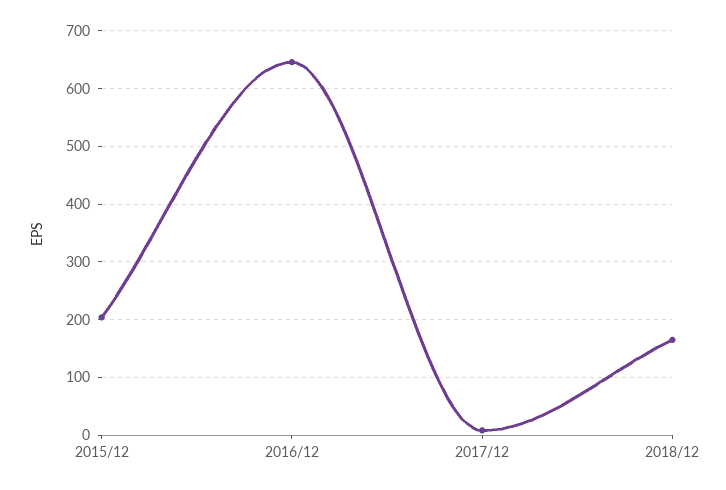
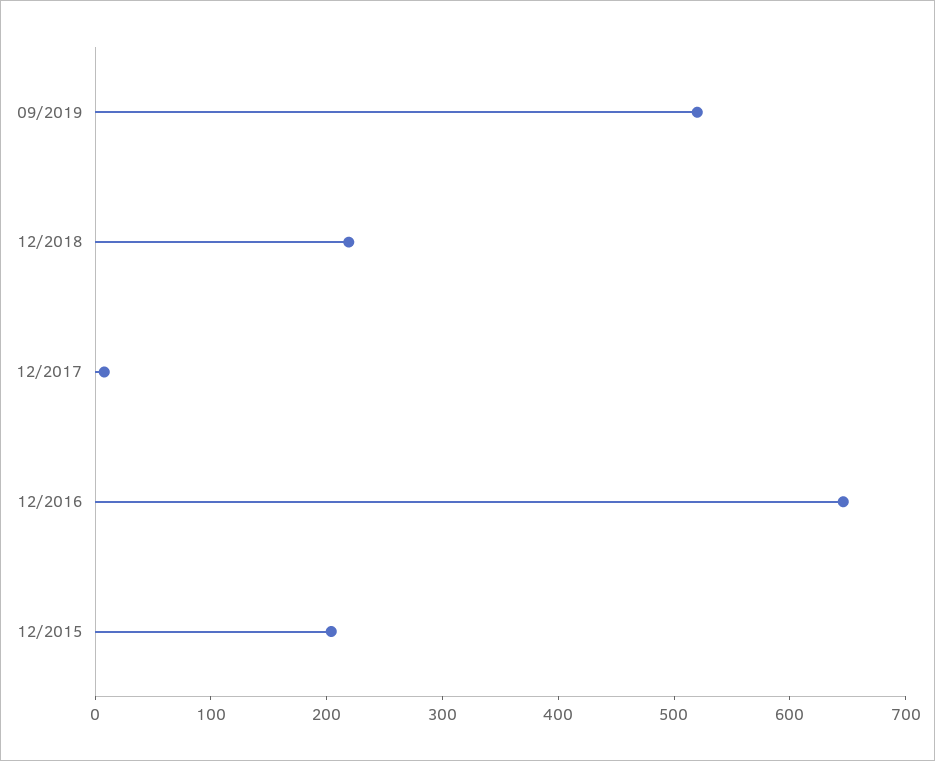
2018/12: 160 -> 220
09/2019: none -> 520

